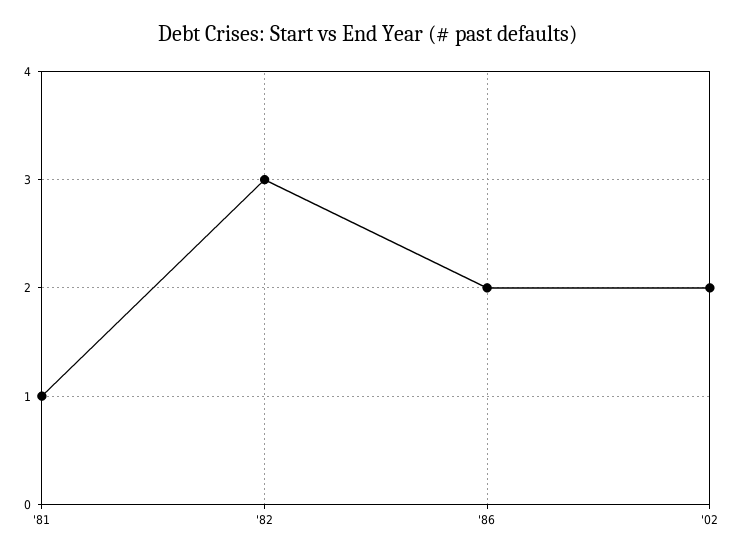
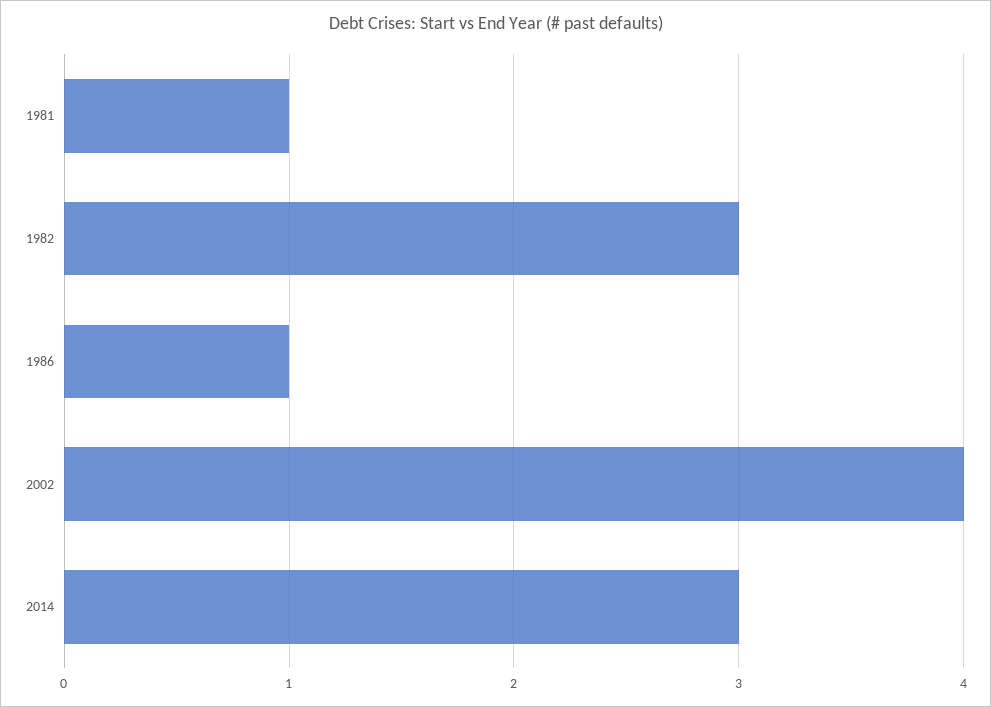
'86: 2 -> 1
'02: 2 -> 4
2014: none -> 3

